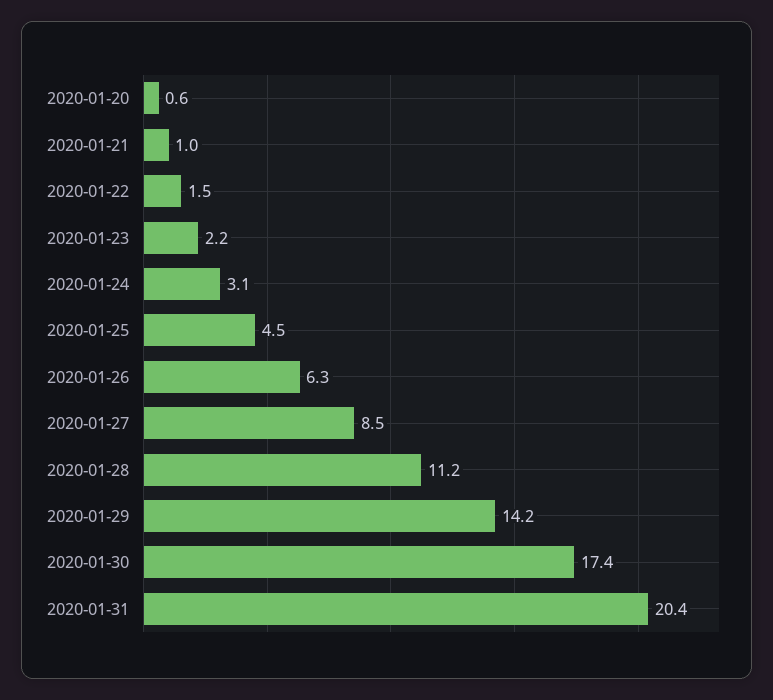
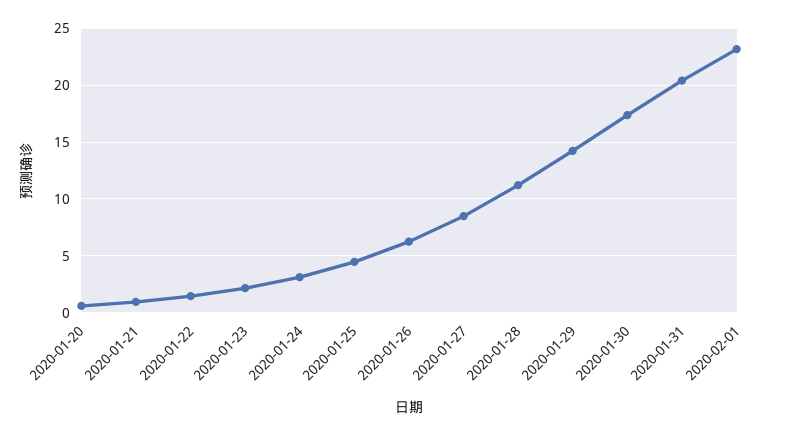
2020-02-01: none -> 23

